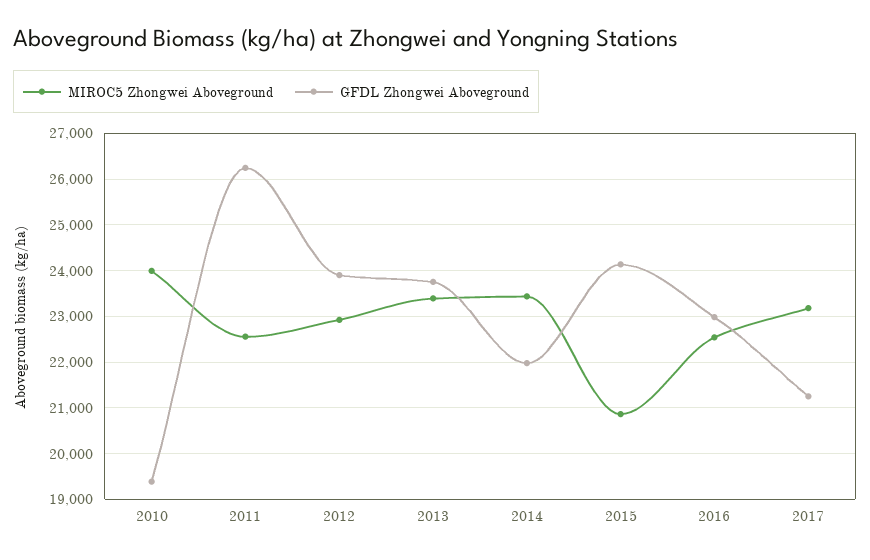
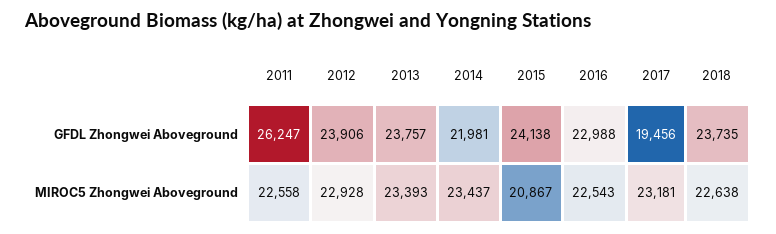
MIROC5 Zhongwei Aboveground, 2010: 24000 -> none
GFDL Zhongwei Aboveground, 2010: 19400 -> none
GFDL Zhongwei Aboveground, 2017: 21200 -> 19456
GFDL Zhongwei Aboveground, 2018: none -> 23735
MIROC5 Zhongwei Aboveground, 2018: none -> 22638

